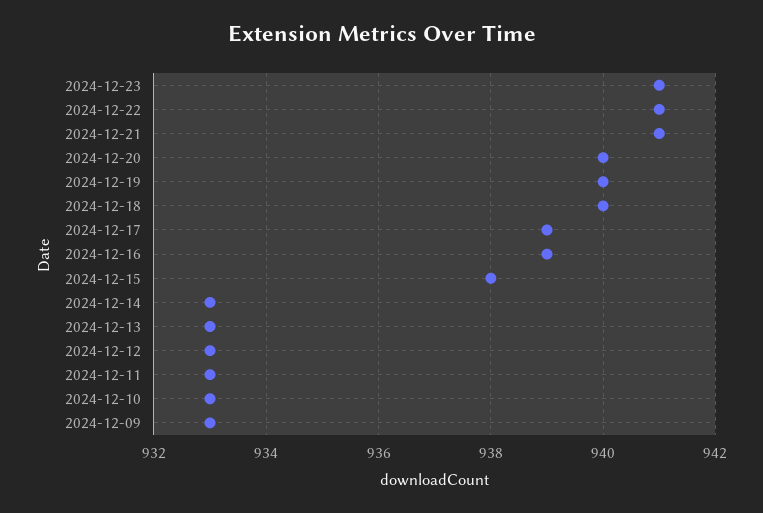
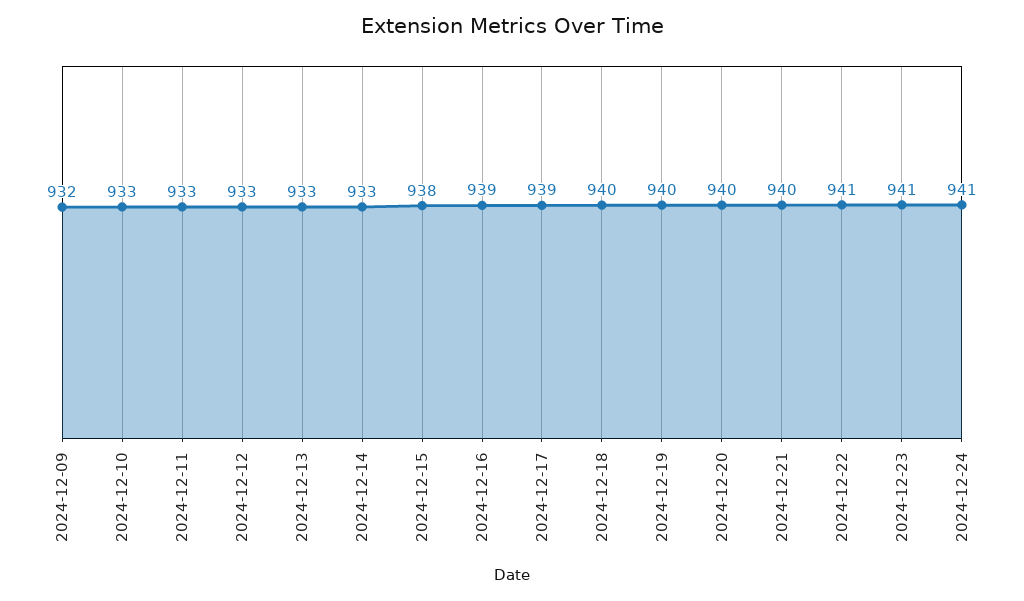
2024-12-21: 941 -> 940
2024-12-09: 933 -> 932
2024-12-24: none -> 941

